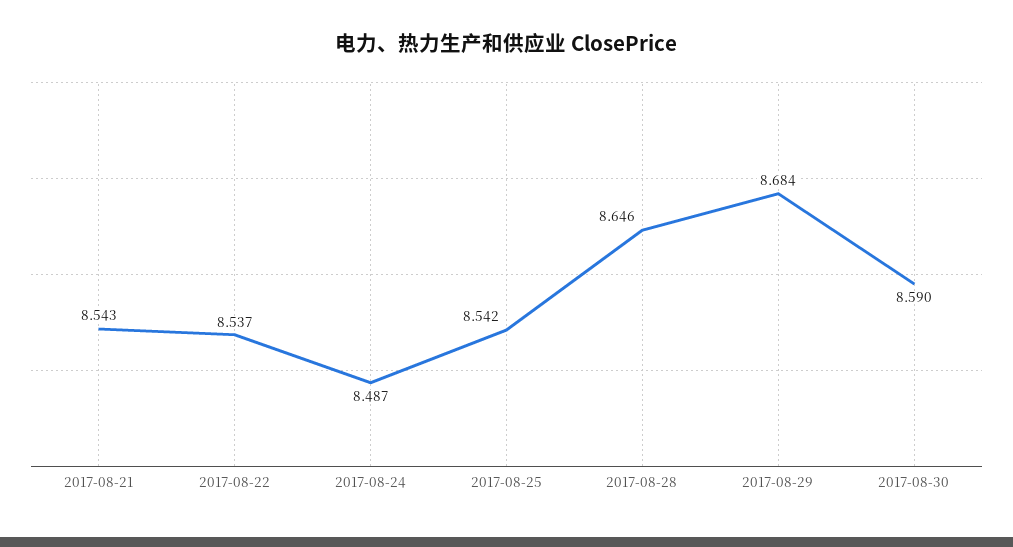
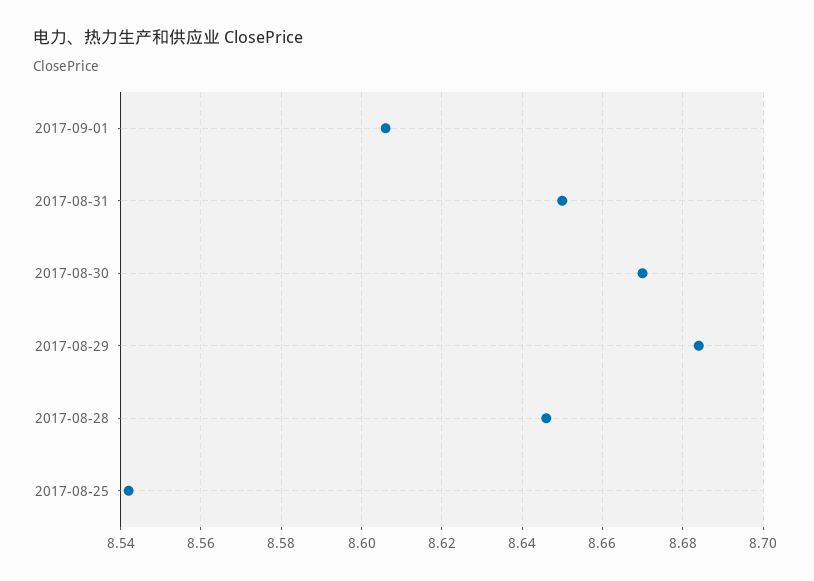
2017-08-21: 8.543 -> none
2017-08-22: 8.537 -> none
2017-08-24: 8.487 -> none
2017-08-30: 8.59 -> 8.67
2017-09-01: none -> 8.605
2017-08-31: none -> 8.65

